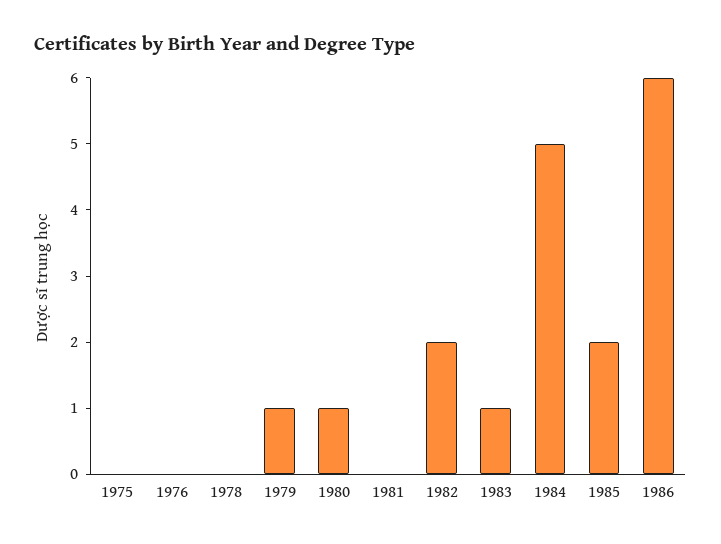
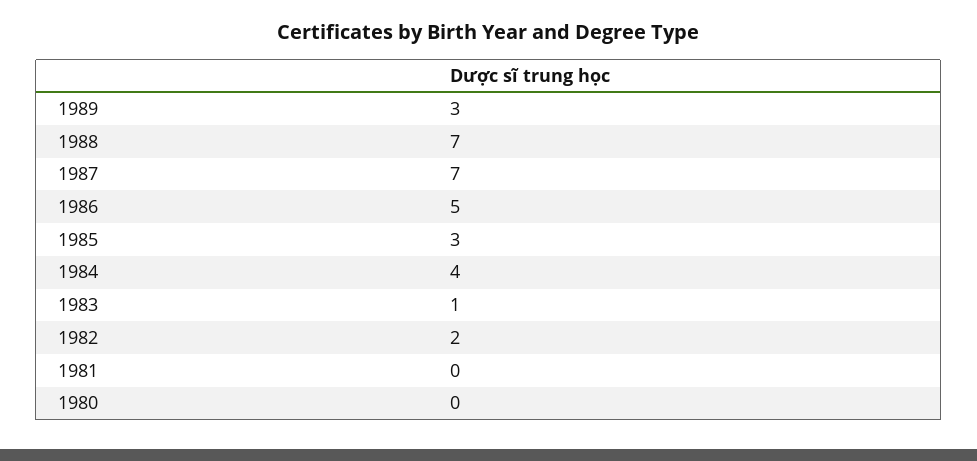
1975: 0 -> none
1976: 0 -> none
1978: 0 -> none
1979: 1 -> none
1980: 1 -> 0
1984: 5 -> 4
1985: 2 -> 3
1986: 6 -> 5
1989: none -> 3
1988: none -> 7
1987: none -> 7

